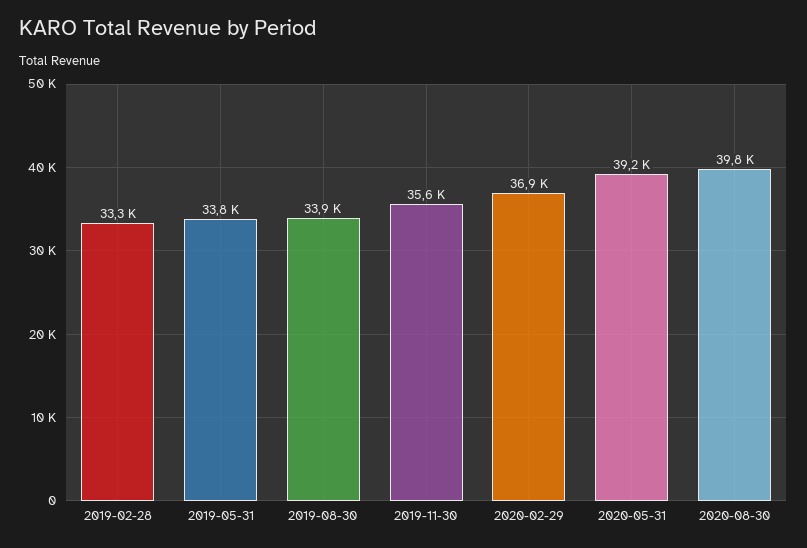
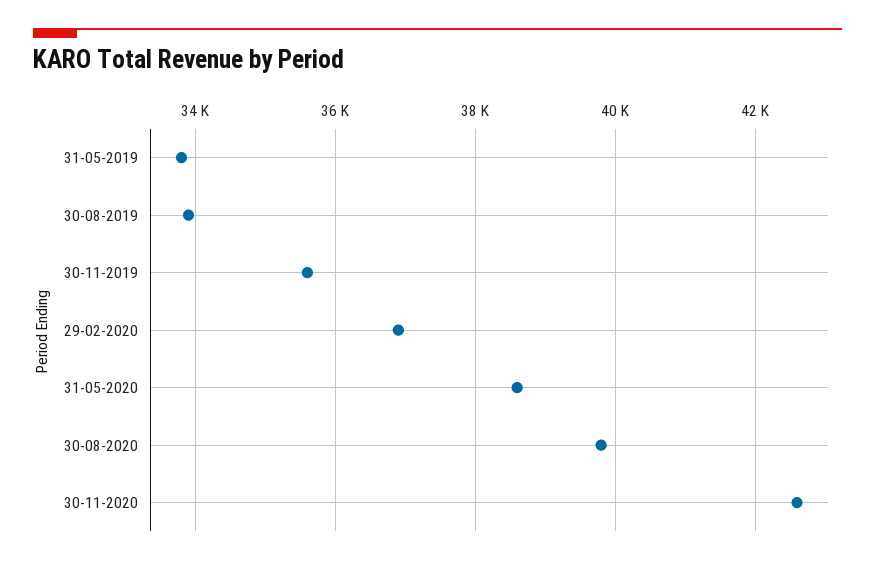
2019-02-28: 33300 -> none
2020-05-31: 39200 -> 38600
30-11-2020: none -> 42600

